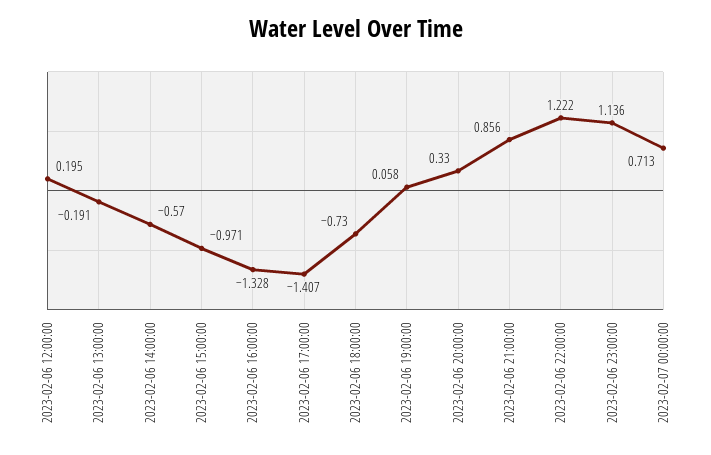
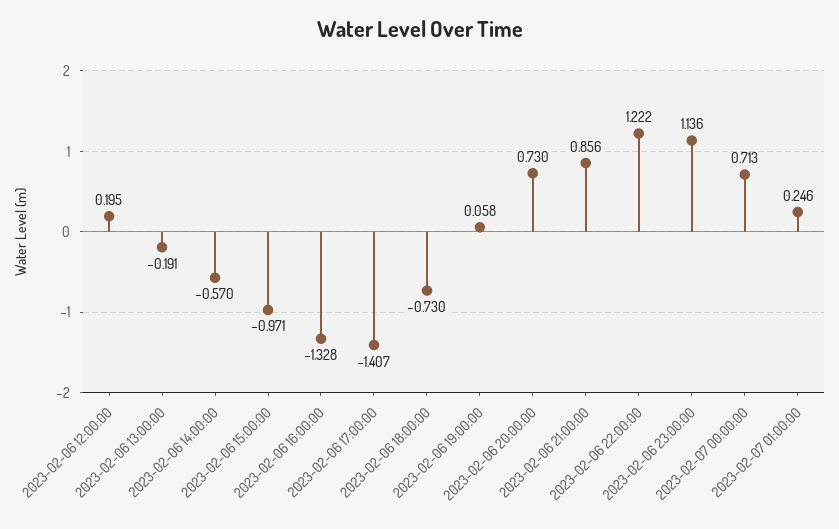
2023-02-06 20:00:00: 0.33 -> 0.73
2023-02-07 01:00:00: none -> 0.246

